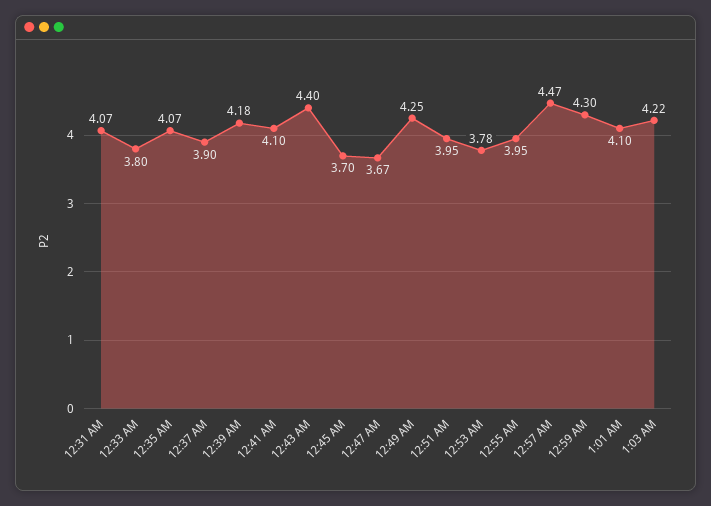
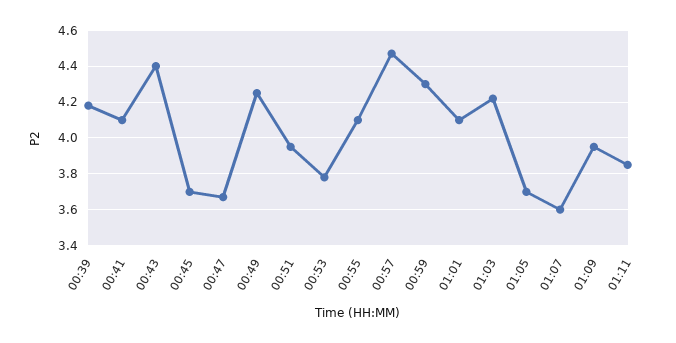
12:31 AM: 4.07 -> none
12:33 AM: 3.8 -> none
12:35 AM: 4.07 -> none
12:37 AM: 3.9 -> none
12:55 AM: 3.95 -> 4.1
01:05: none -> 3.7
01:07: none -> 3.6
01:09: none -> 3.95
01:11: none -> 3.85

